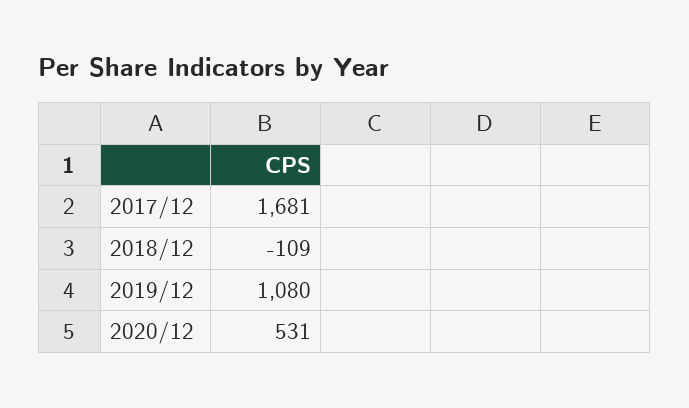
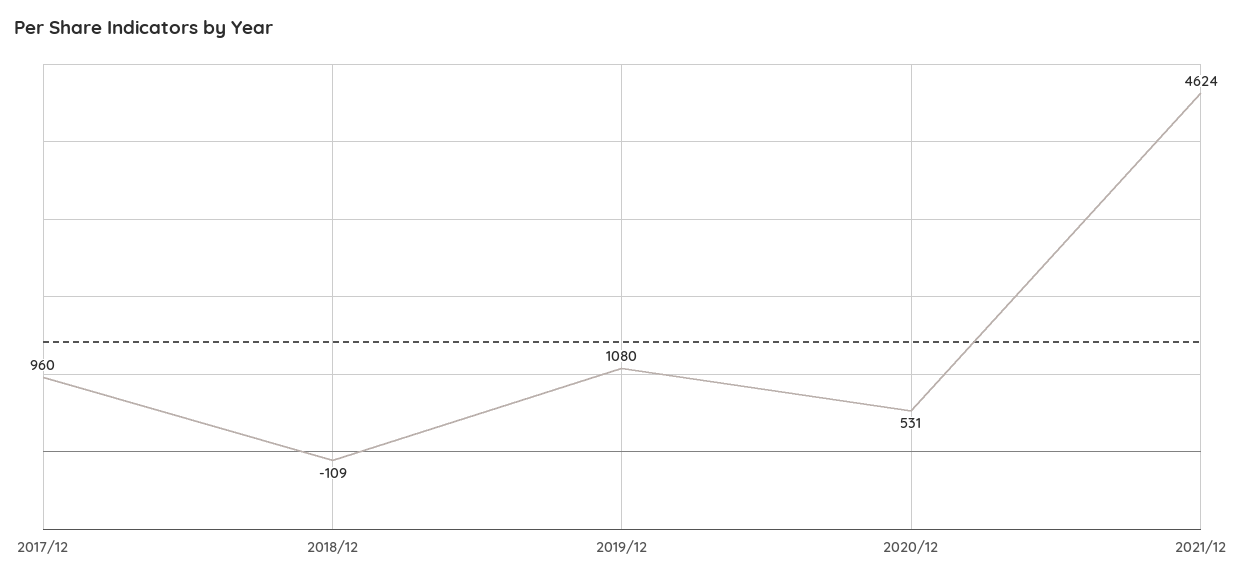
2017/12: 1681 -> 960
2021/12: none -> 4624

